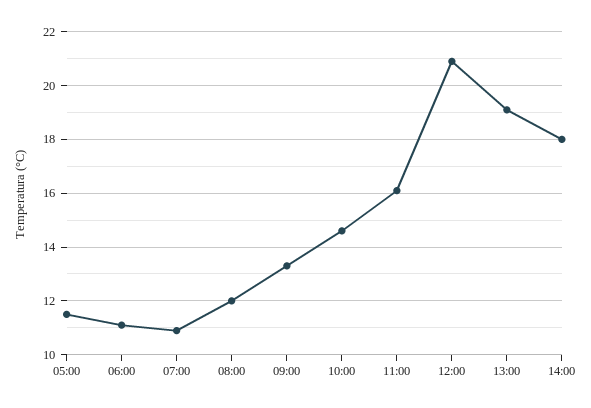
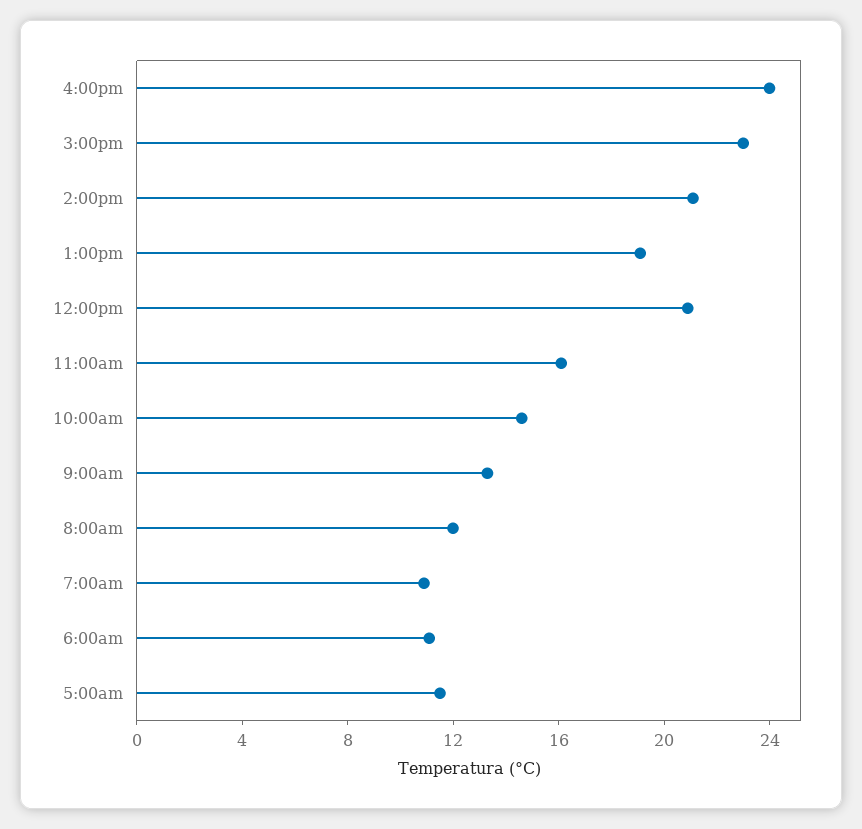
14:00: 18 -> 21
4:00pm: none -> 24
3:00pm: none -> 23

